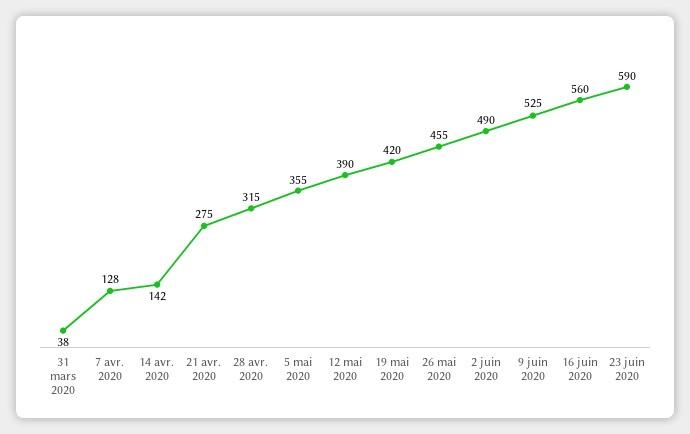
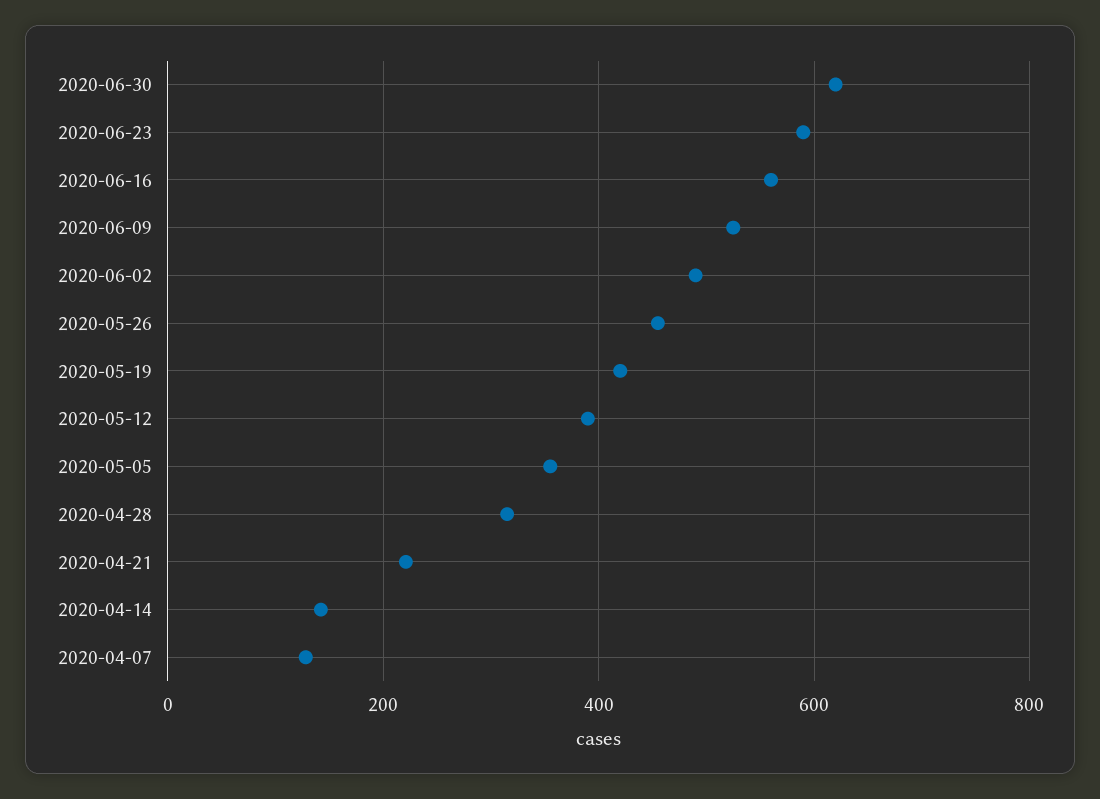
31 mars 2020: 38 -> none
21 avr. 2020: 275 -> 220
2020-06-30: none -> 620

